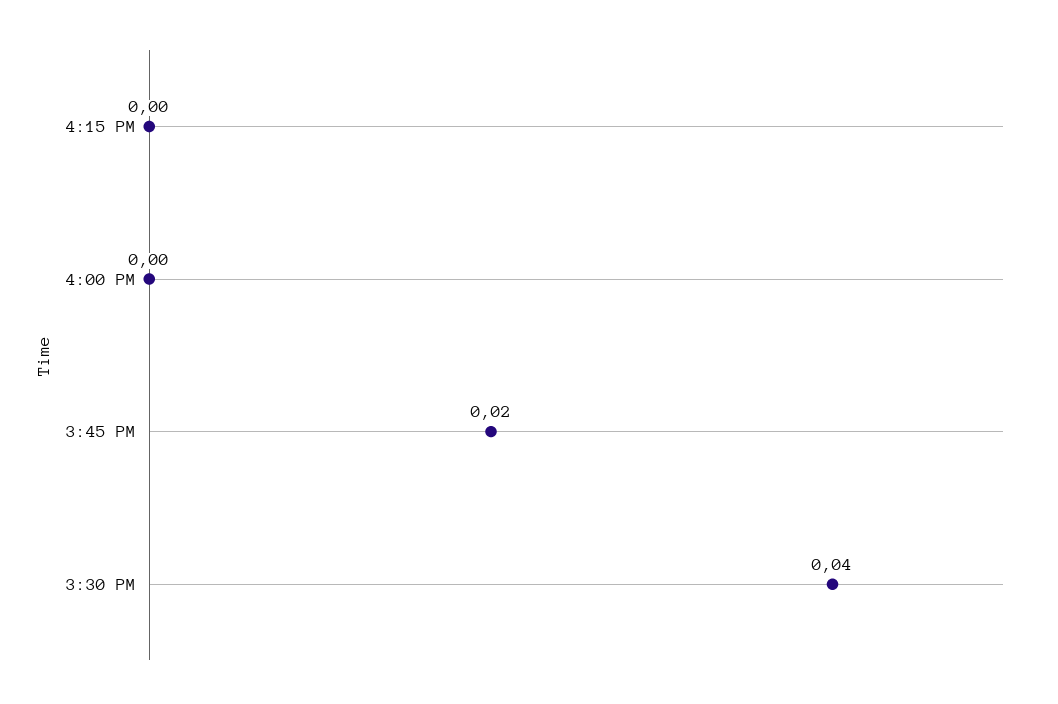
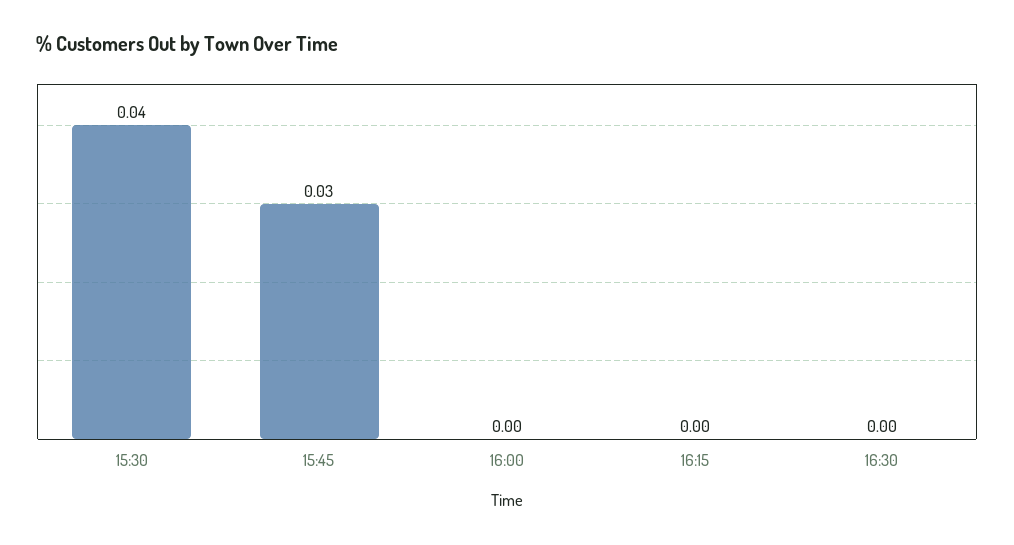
3:45 PM: 0.02 -> 0.03
16:30: none -> 0

